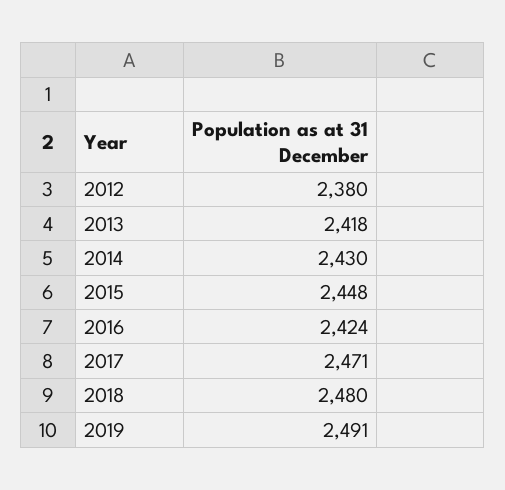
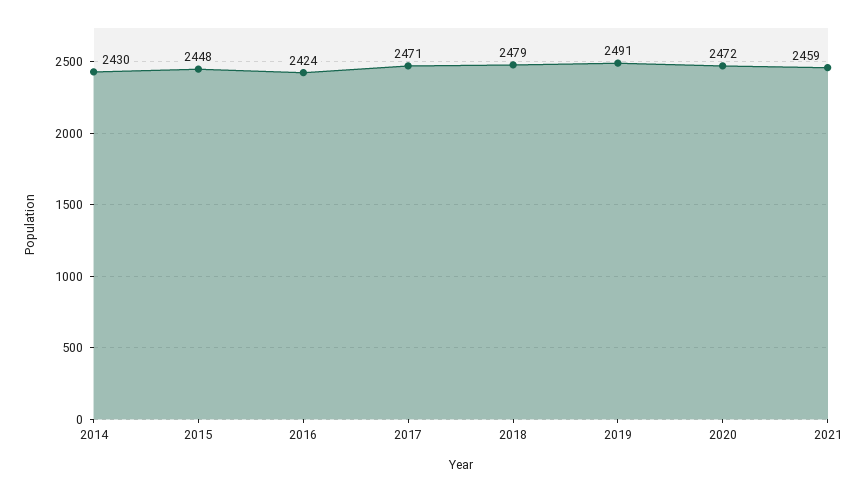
2012: 2380 -> none
2013: 2418 -> none
2018: 2480 -> 2479
2020: none -> 2472
2021: none -> 2459

